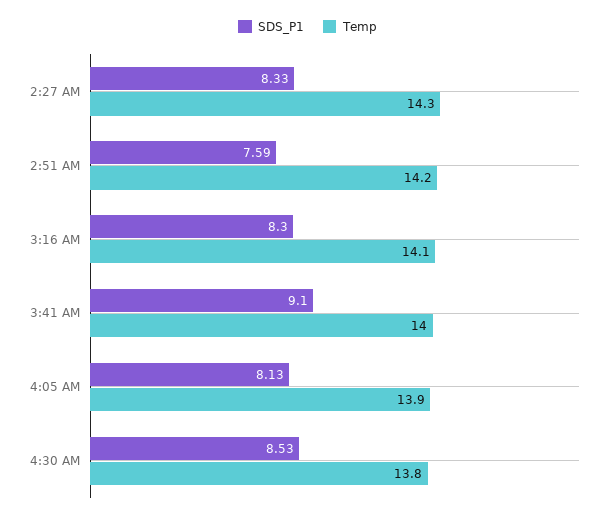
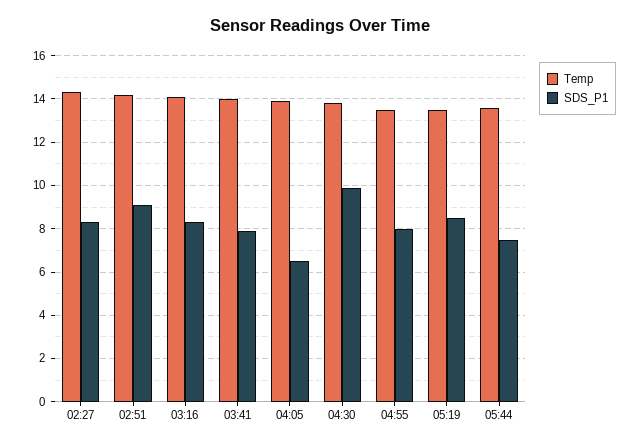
SDS_P1, 2:51 AM: 7.59 -> 9
SDS_P1, 3:41 AM: 9.1 -> 8
SDS_P1, 4:05 AM: 8.13 -> 6.5
SDS_P1, 4:30 AM: 8.53 -> 10
Temp, 04:55: none -> 13.5
SDS_P1, 04:55: none -> 8
Temp, 05:19: none -> 13.5
SDS_P1, 05:19: none -> 8.5
Temp, 05:44: none -> 13.5
SDS_P1, 05:44: none -> 7.5

